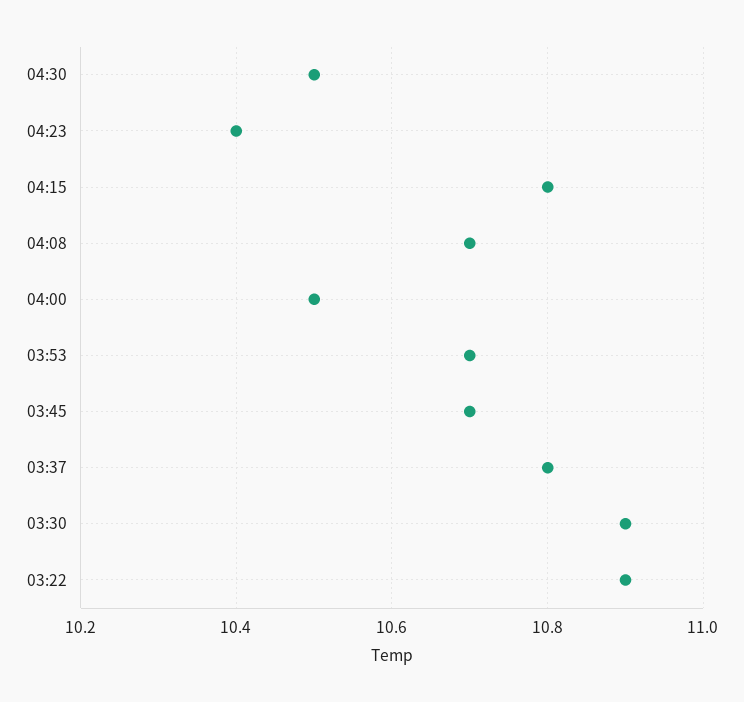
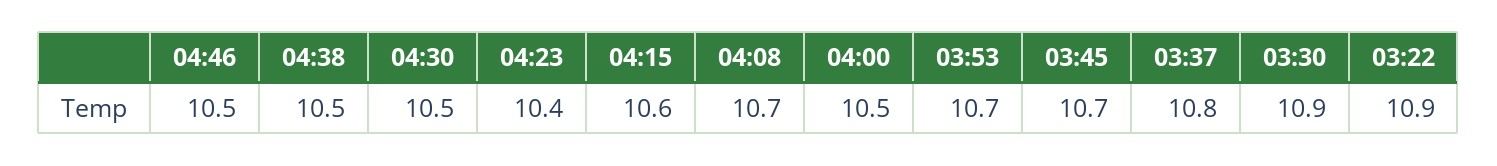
04:15: 10.8 -> 10.6
04:46: none -> 10.5
04:38: none -> 10.5

